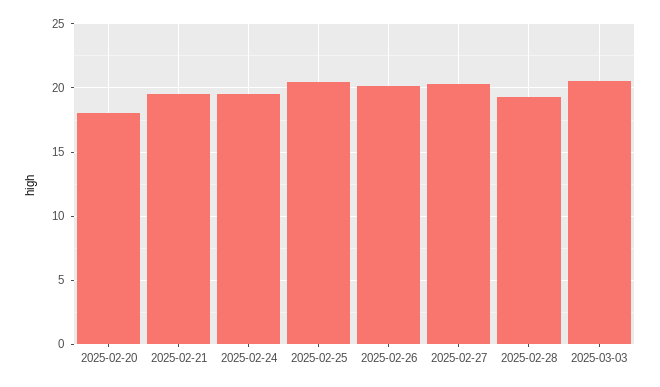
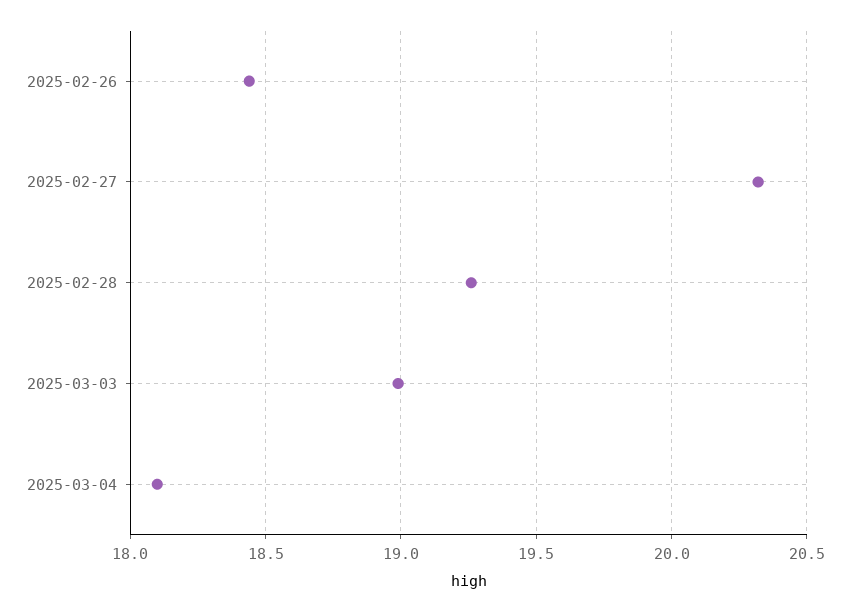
2025-02-20: 18 -> none
2025-02-21: 19.5 -> none
2025-02-24: 19.5 -> none
2025-02-25: 20.5 -> none
2025-02-26: 20 -> 18.45
2025-03-03: 20.5 -> 19
2025-03-04: none -> 18.1

